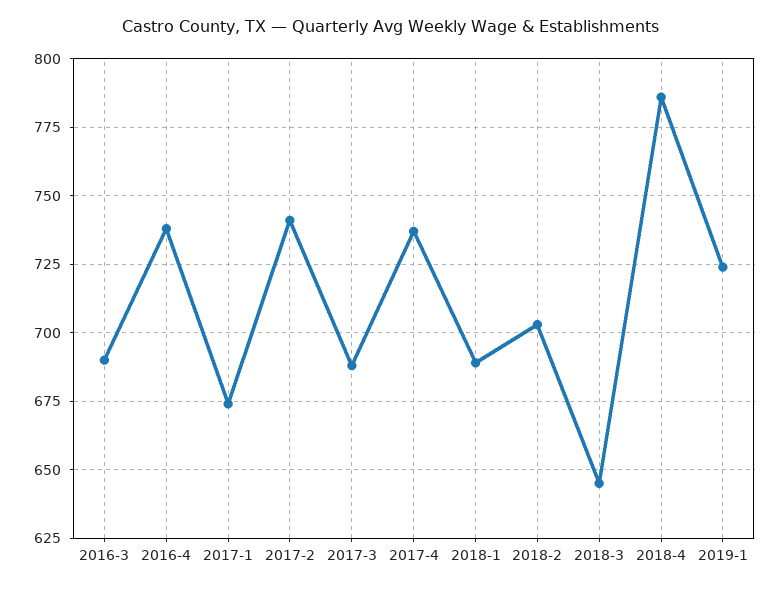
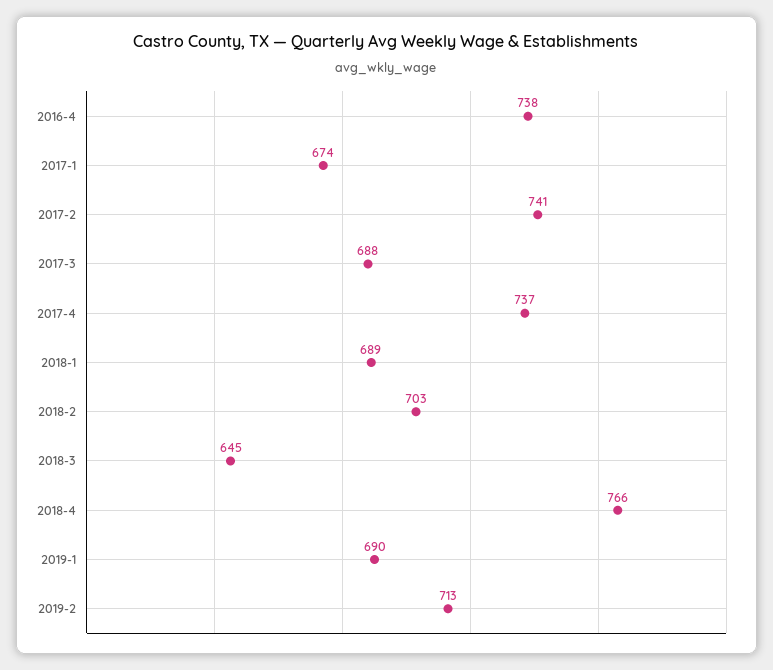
2016-3: 690 -> none
2018-4: 785 -> 766
2019-1: 725 -> 690
2019-2: none -> 713

